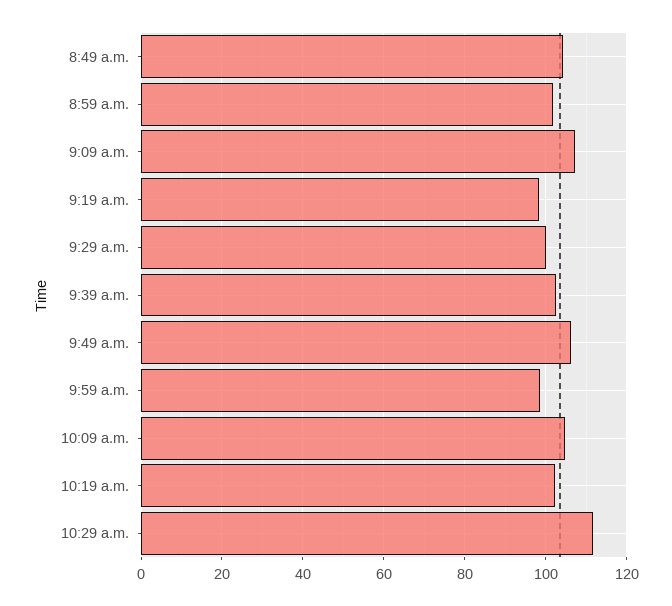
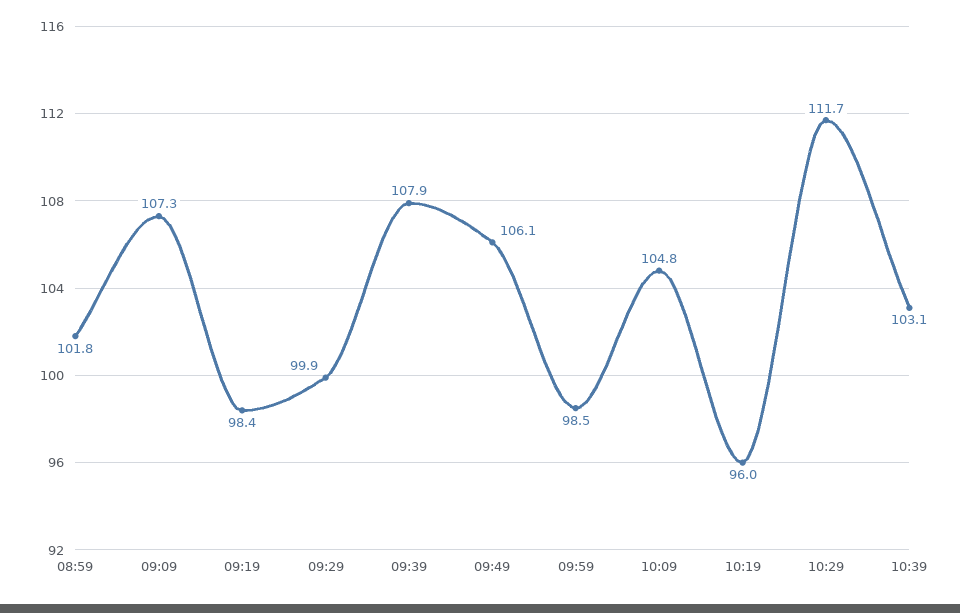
8:49 a.m.: 104 -> none
9:39 a.m.: 102 -> 107.9
10:19 a.m.: 102 -> 96
10:39: none -> 103.1

